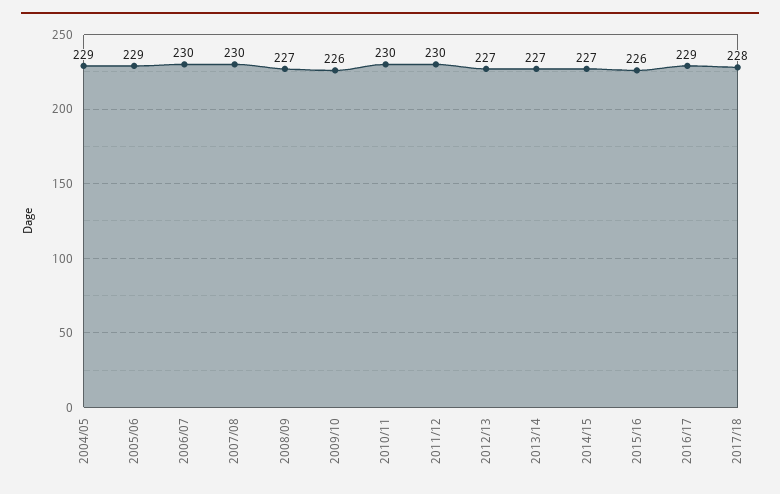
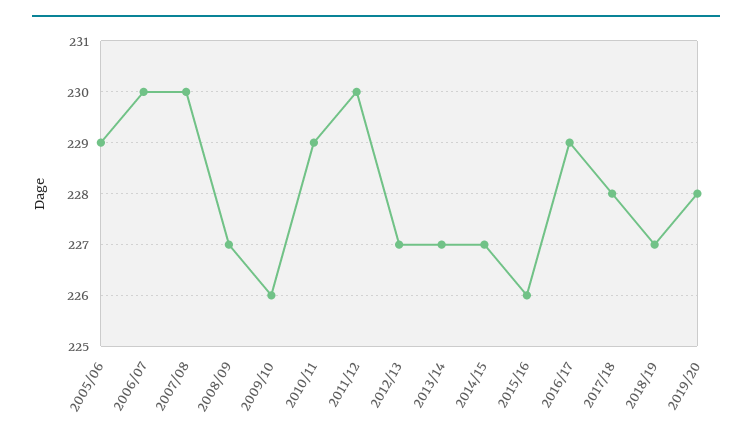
2004/05: 229 -> none
2010/11: 230 -> 229
2018/19: none -> 227
2019/20: none -> 228

